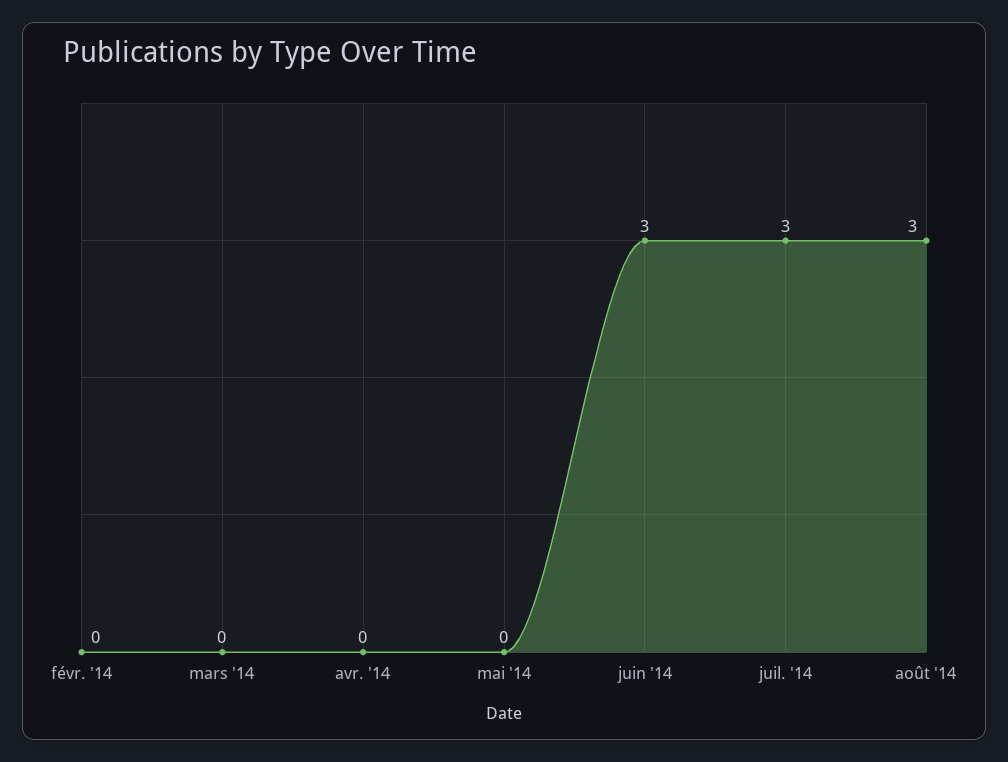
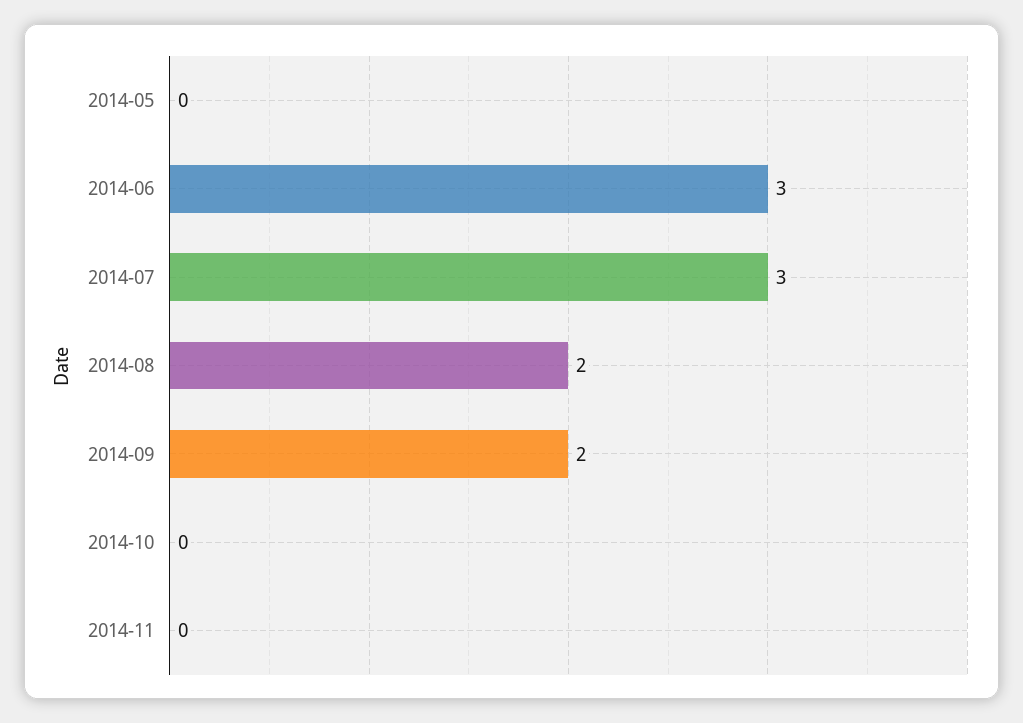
févr. '14: 0 -> none
mars '14: 0 -> none
avr. '14: 0 -> none
août '14: 3 -> 2
2014-09: none -> 2
2014-10: none -> 0
2014-11: none -> 0

